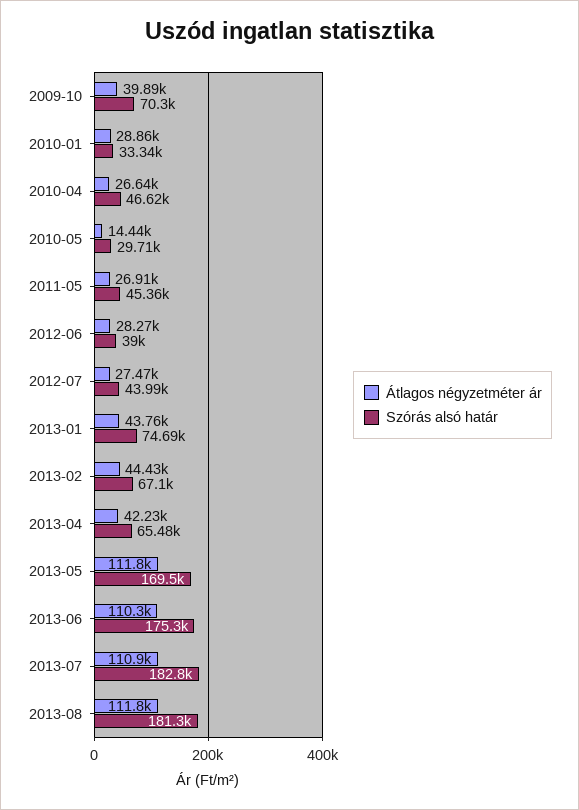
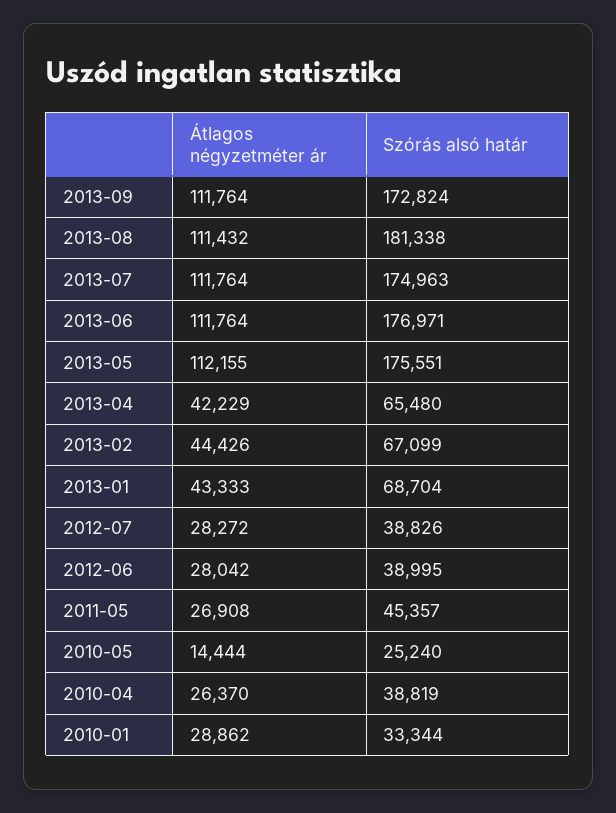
Átlagos négyzetméter ár, 2009-10: 39890 -> none
Szórás alsó határ, 2009-10: 70300 -> none
Átlagos négyzetméter ár, 2010-04: 26640 -> 26370
Szórás alsó határ, 2010-04: 46620 -> 38819
Szórás alsó határ, 2010-05: 29710 -> 25240
Átlagos négyzetméter ár, 2012-06: 28270 -> 28042
Átlagos négyzetméter ár, 2012-07: 27470 -> 28272
Szórás alsó határ, 2012-07: 43990 -> 38826
Átlagos négyzetméter ár, 2013-01: 43760 -> 43333
Szórás alsó határ, 2013-01: 74690 -> 68704
Átlagos négyzetméter ár, 2013-05: 111800 -> 112155
Szórás alsó határ, 2013-05: 169500 -> 175551
Átlagos négyzetméter ár, 2013-06: 110300 -> 111764
Szórás alsó határ, 2013-06: 175300 -> 176971
Átlagos négyzetméter ár, 2013-07: 110900 -> 111764
Szórás alsó határ, 2013-07: 182800 -> 174963
Átlagos négyzetméter ár, 2013-08: 111800 -> 111432
Átlagos négyzetméter ár, 2013-09: none -> 111764
Szórás alsó határ, 2013-09: none -> 172824

